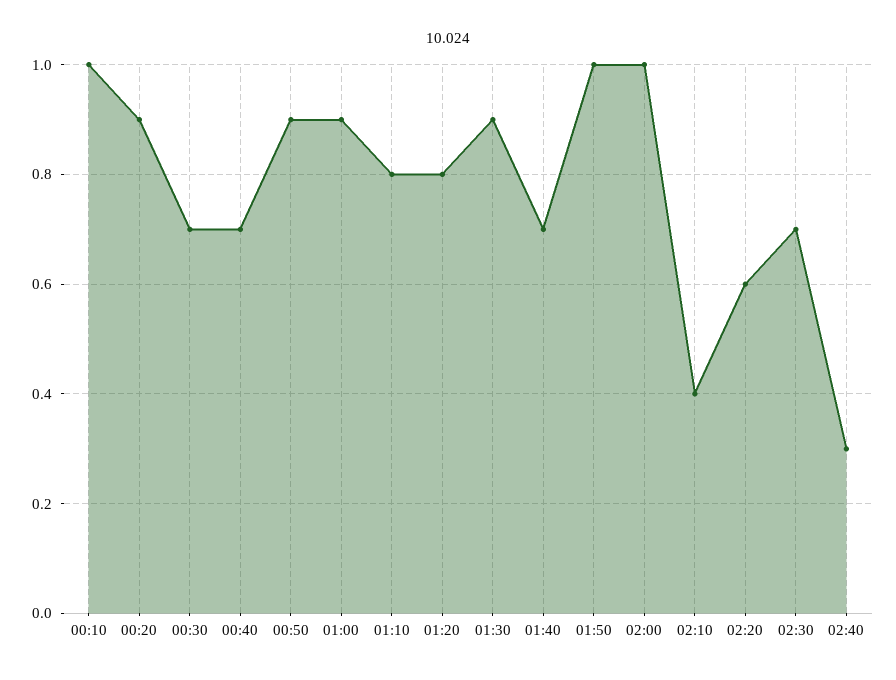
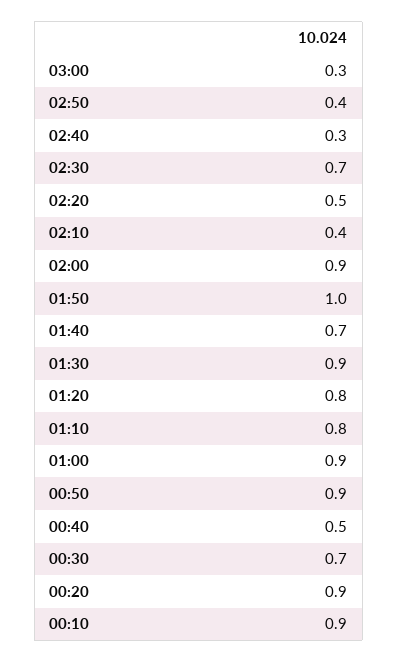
00:10: 1 -> 0.9
00:40: 0.7 -> 0.5
02:00: 1 -> 0.9
02:20: 0.6 -> 0.5
03:00: none -> 0.3
02:50: none -> 0.4

